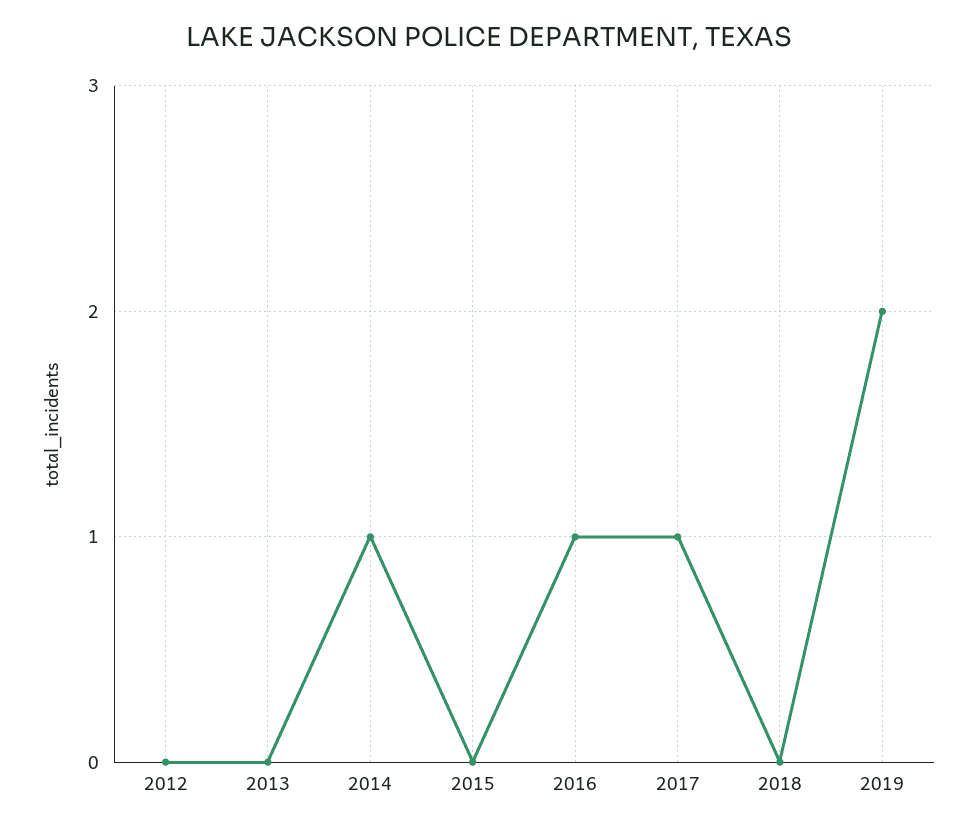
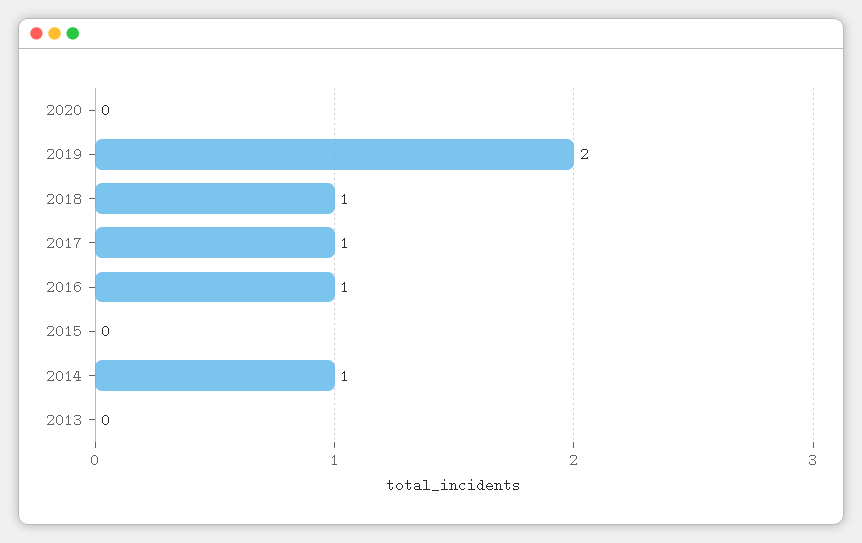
2012: 0 -> none
2018: 0 -> 1
2020: none -> 0

